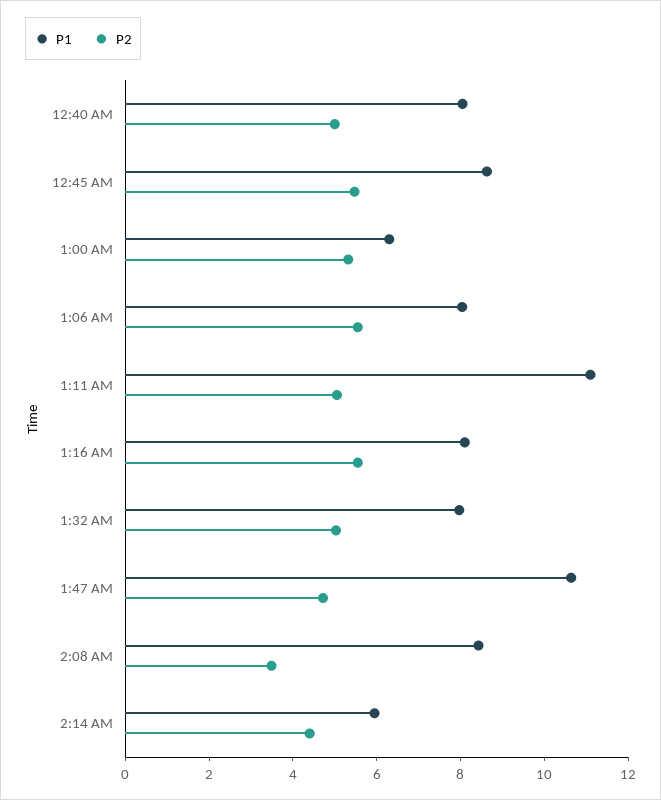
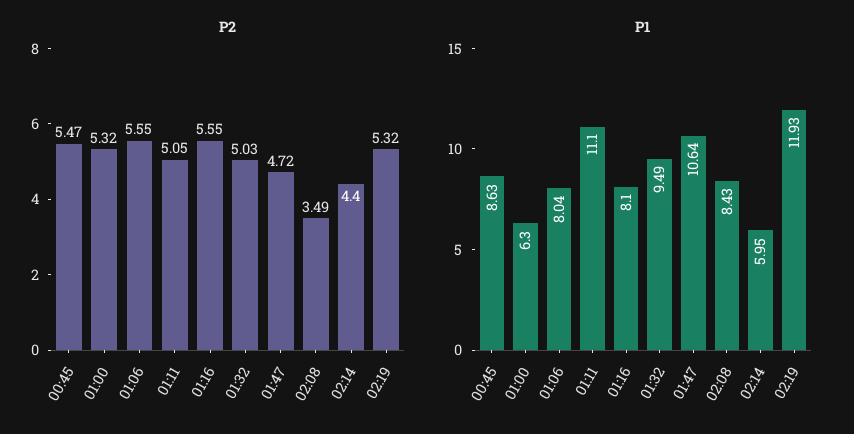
P1, 12:40 AM: 8 -> none
P2, 12:40 AM: 5 -> none
P1, 1:32 AM: 8 -> 9.49
P2, 02:19: none -> 5.32
P1, 02:19: none -> 11.93

